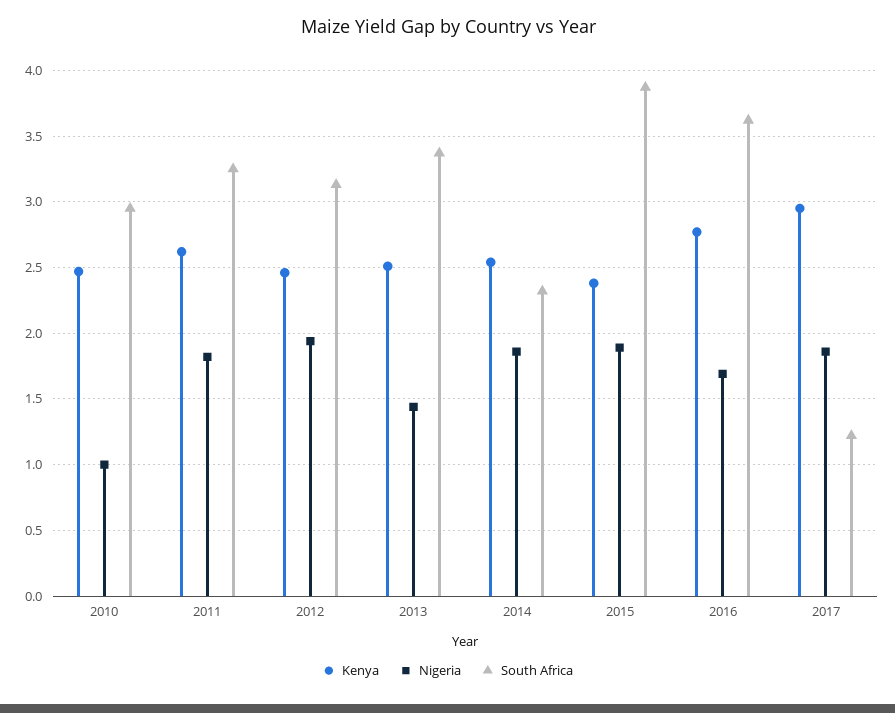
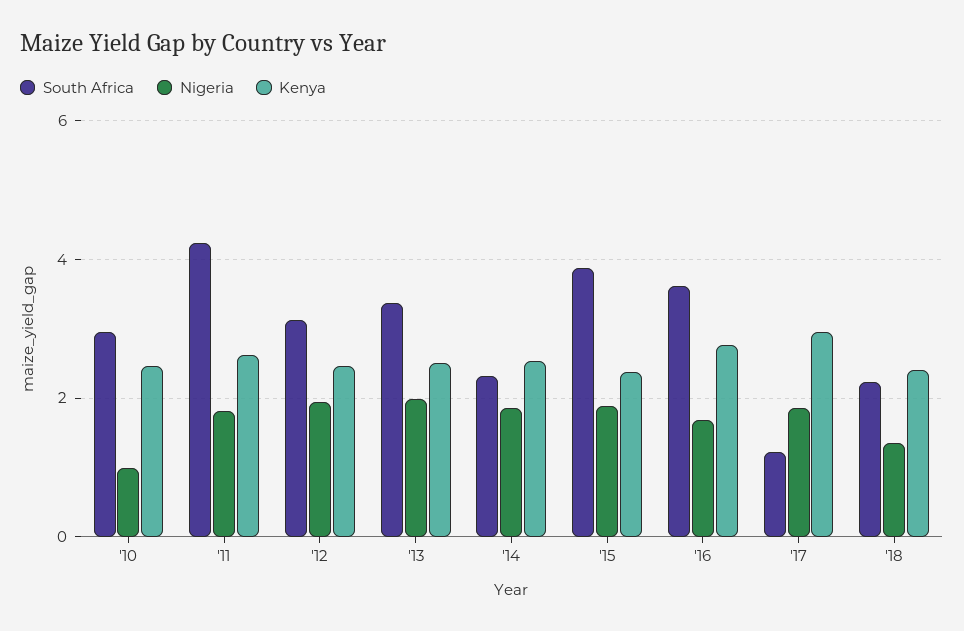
South Africa, 2011: 3.25 -> 4.2
Nigeria, 2013: 1.45 -> 2
South Africa, '18: none -> 2.2
Nigeria, '18: none -> 1.4
Kenya, '18: none -> 2.4

